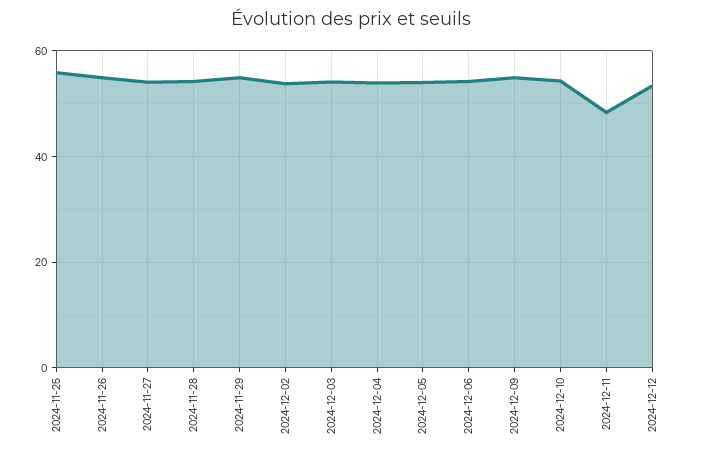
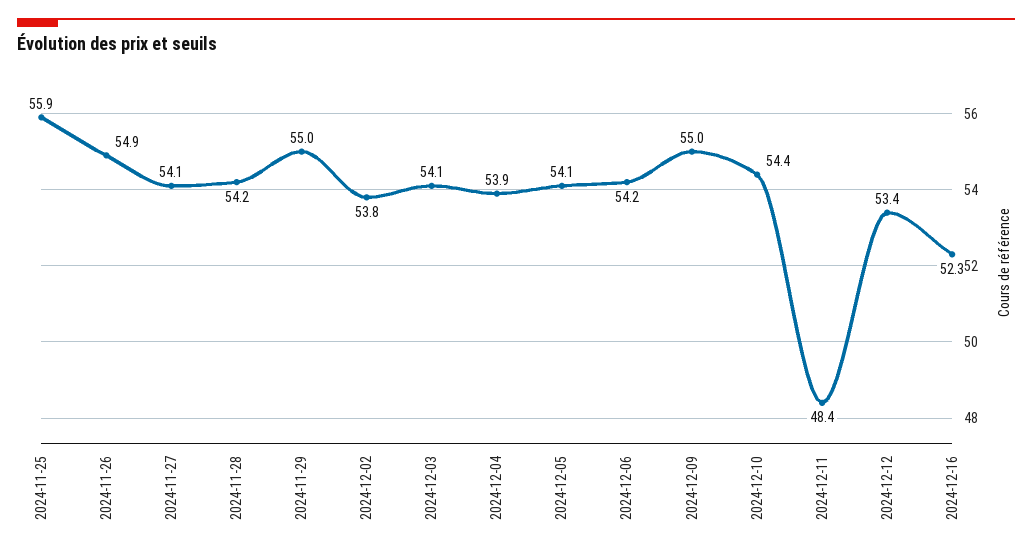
2024-12-16: none -> 52.3

